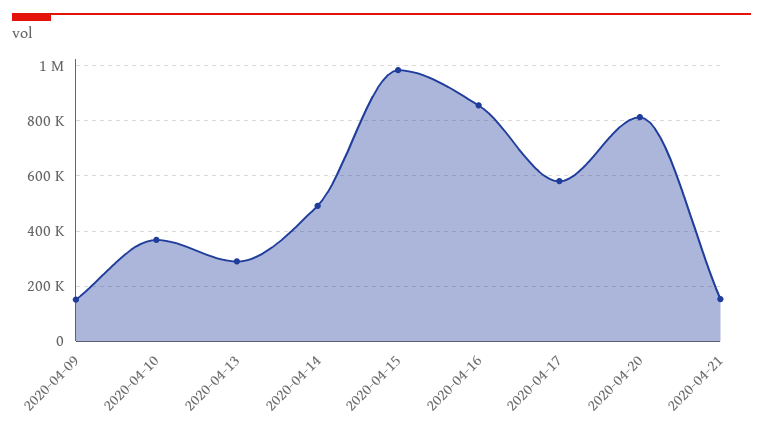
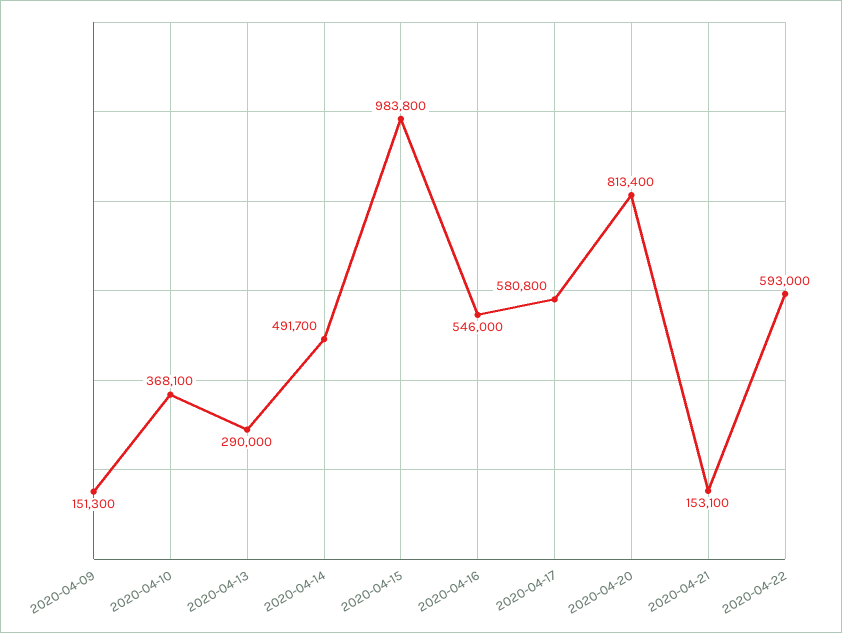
2020-04-16: 850000 -> 546000
2020-04-22: none -> 593000

